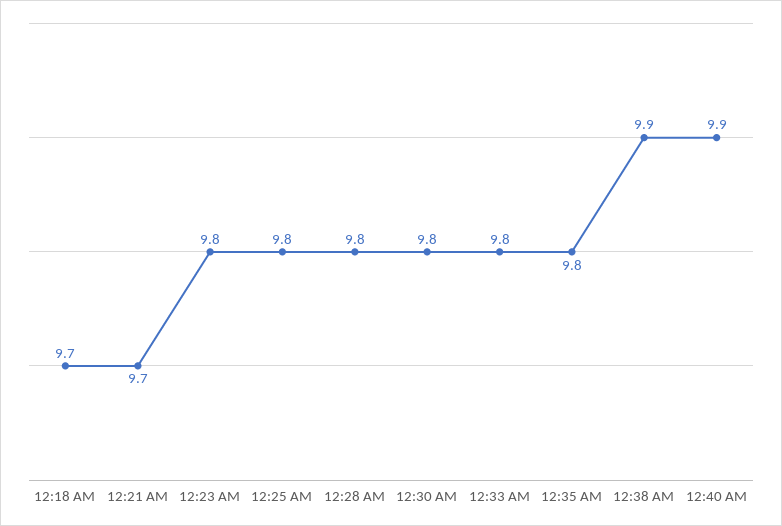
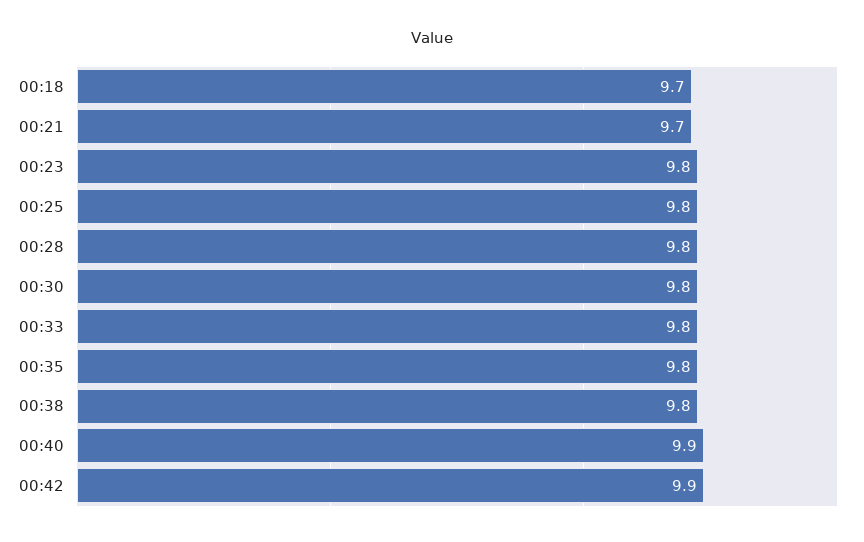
12:38 AM: 9.9 -> 9.8
00:42: none -> 9.9

